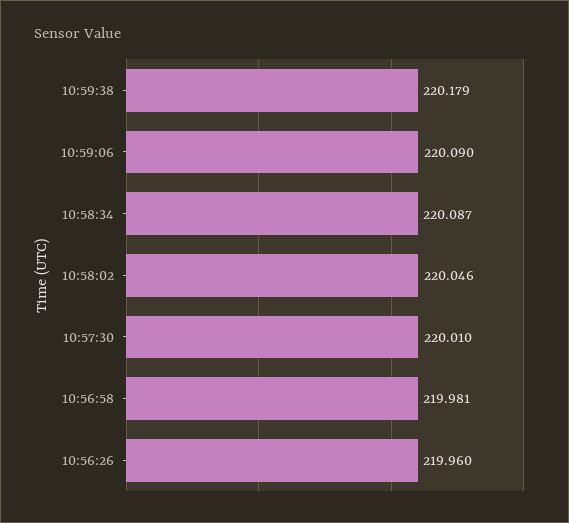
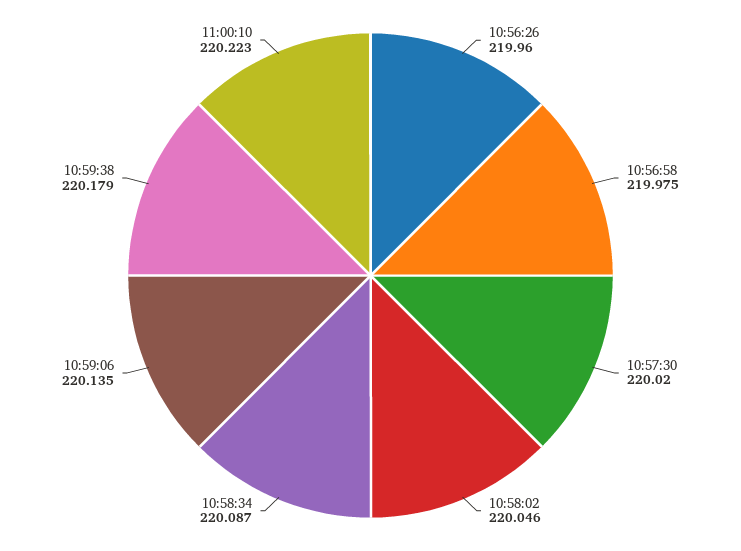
10:59:06: 220.09 -> 220.135
10:57:30: 220.01 -> 220.02
10:56:58: 219.981 -> 219.975
11:00:10: none -> 220.223

